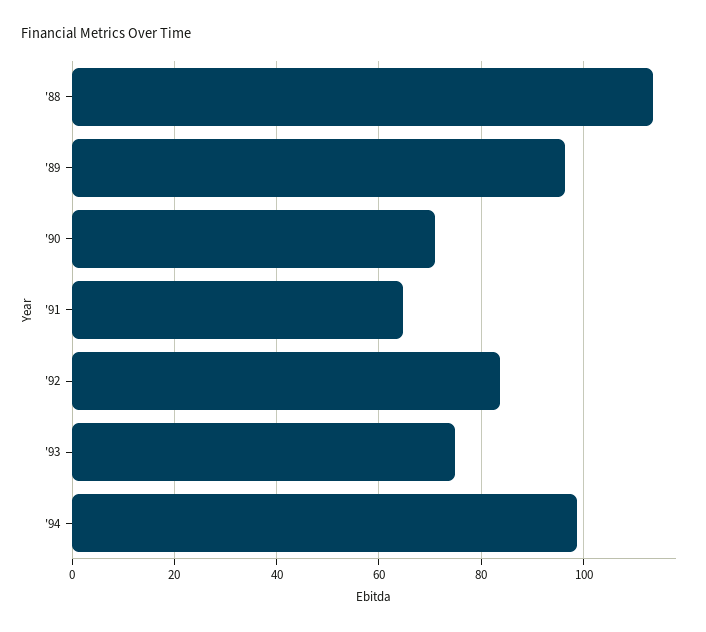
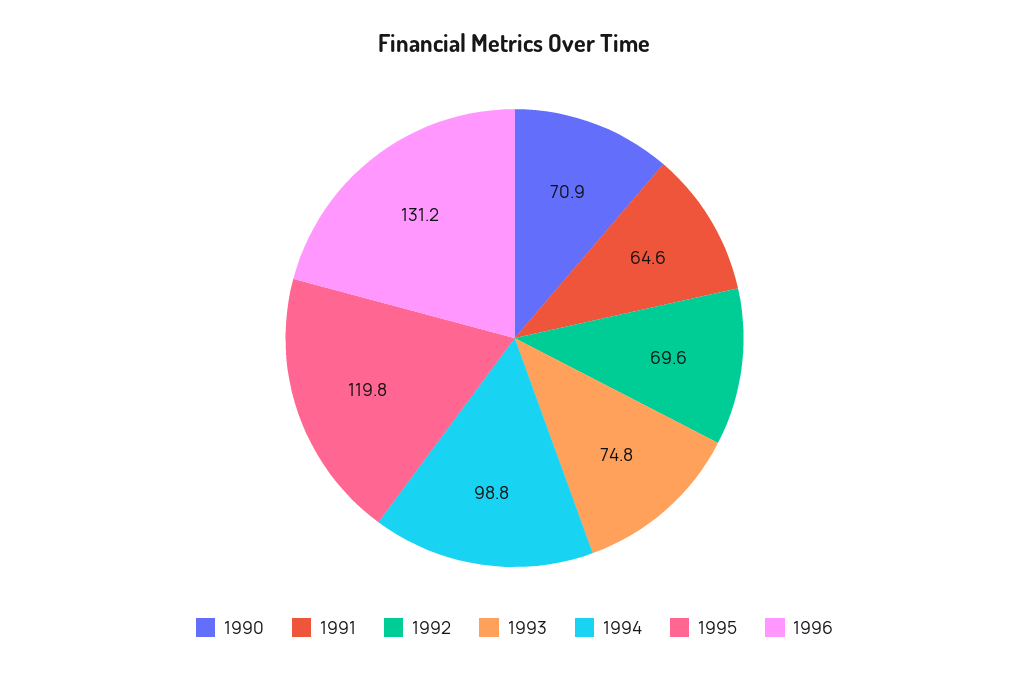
'88: 114 -> none
'89: 96 -> none
'92: 84 -> 69.6
1995: none -> 119.8
1996: none -> 131.2

